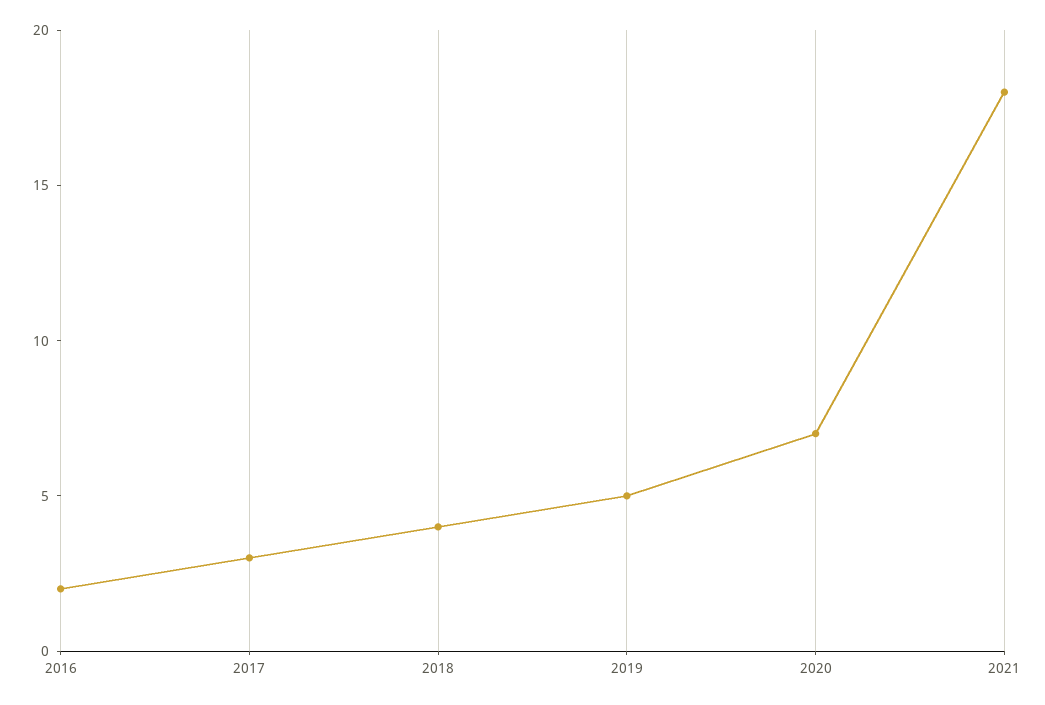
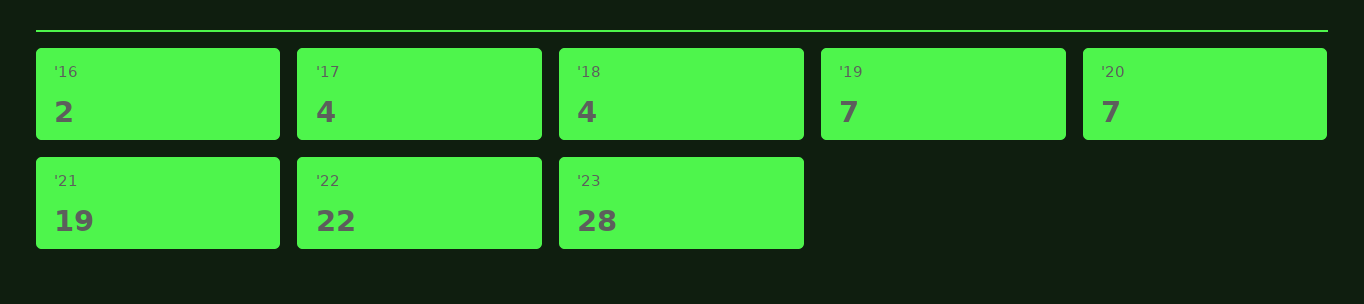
2017: 3 -> 4
2019: 5 -> 7
2021: 18 -> 19
'22: none -> 22
'23: none -> 28

